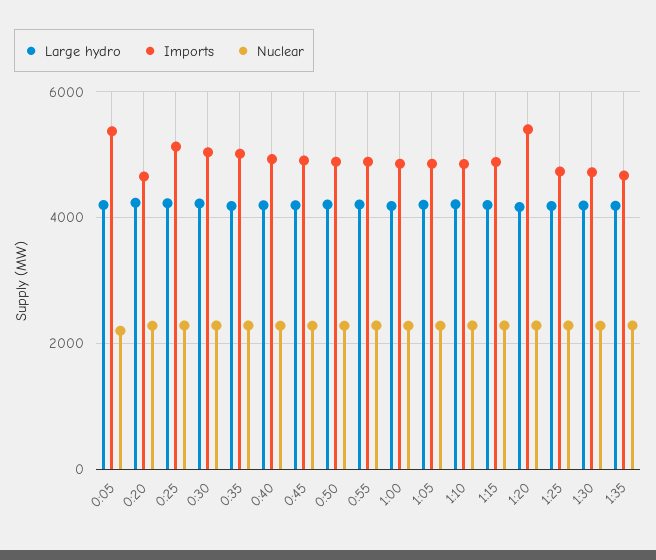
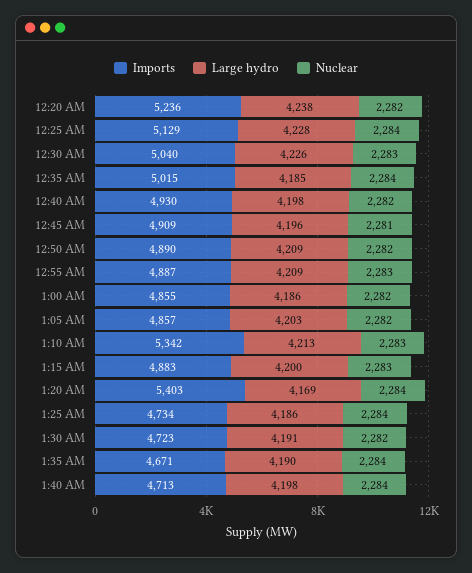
Large hydro, 0:05: 4200 -> none
Imports, 0:05: 5400 -> none
Nuclear, 0:05: 2200 -> none
Imports, 0:20: 4600 -> 5236
Imports, 1:10: 4800 -> 5342
Imports, 1:40 AM: none -> 4713
Large hydro, 1:40 AM: none -> 4198
Nuclear, 1:40 AM: none -> 2284

